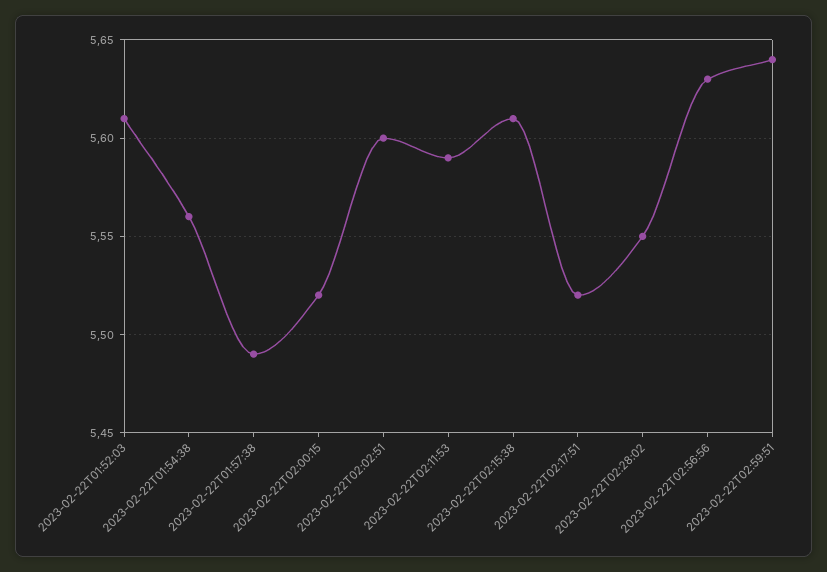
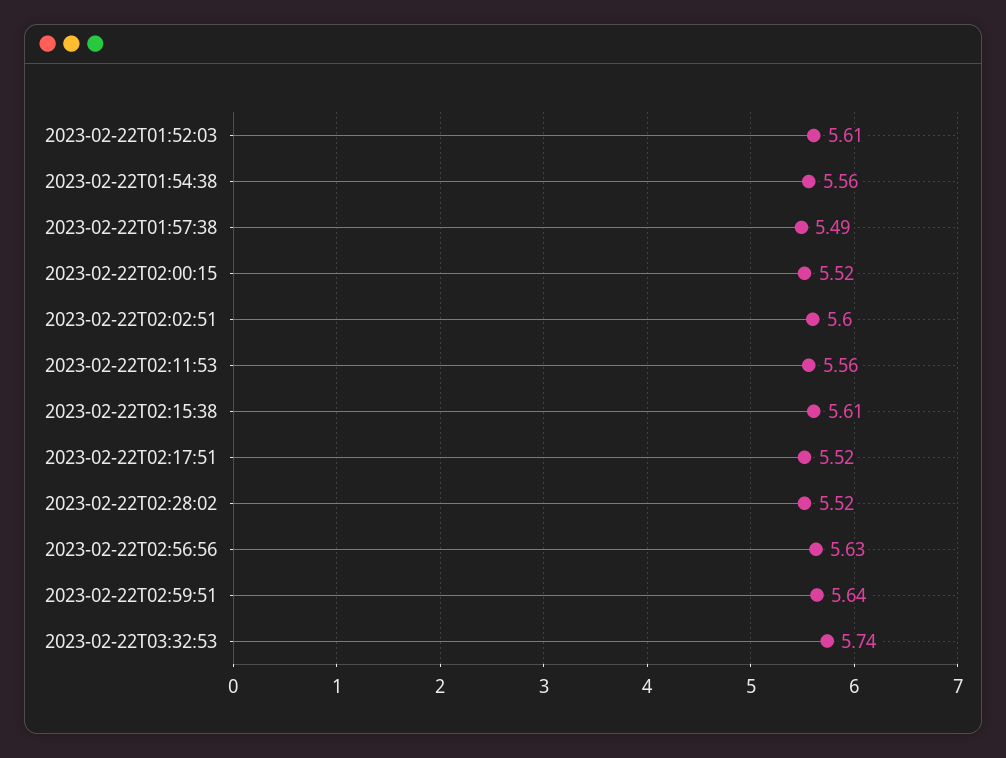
2023-02-22T02:11:53: 5.59 -> 5.56
2023-02-22T02:28:02: 5.55 -> 5.52
2023-02-22T03:32:53: none -> 5.74

